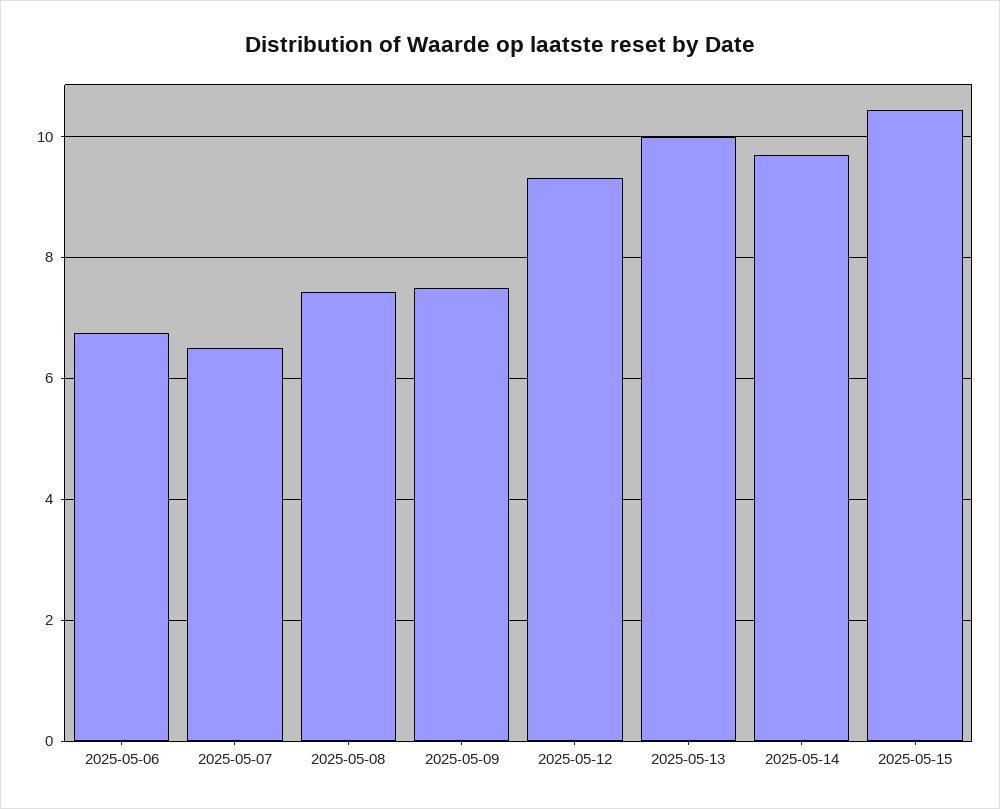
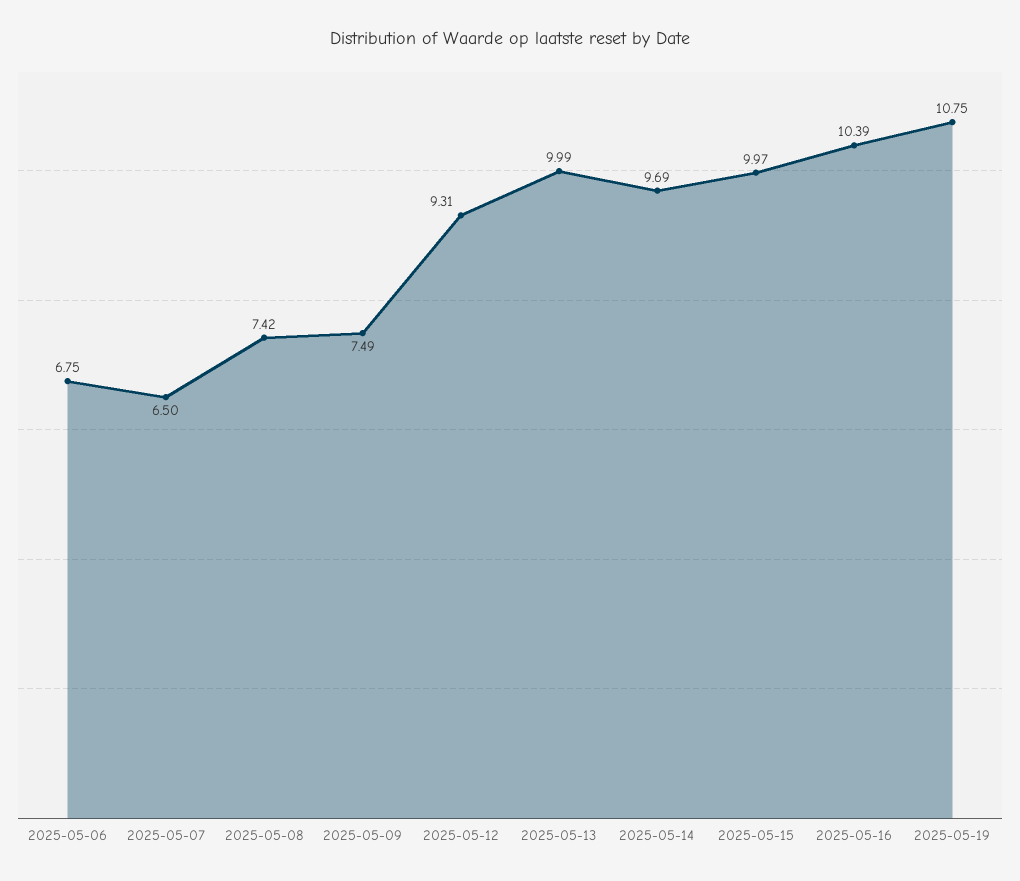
2025-05-15: 10.4 -> 9.97
2025-05-16: none -> 10.39
2025-05-19: none -> 10.75

